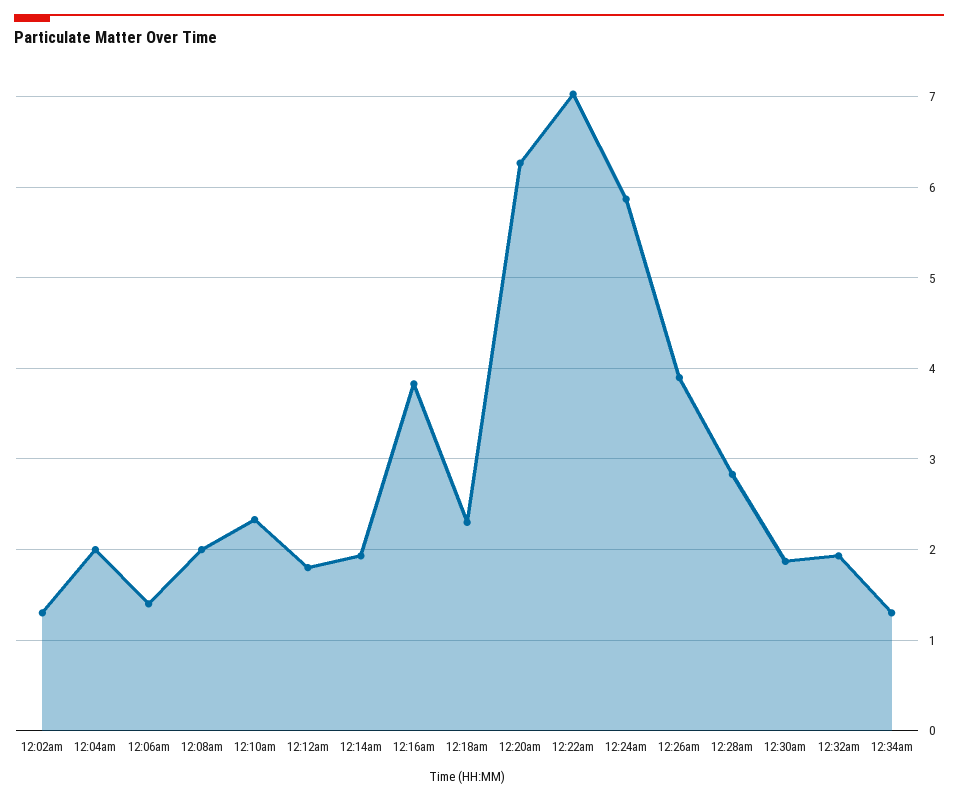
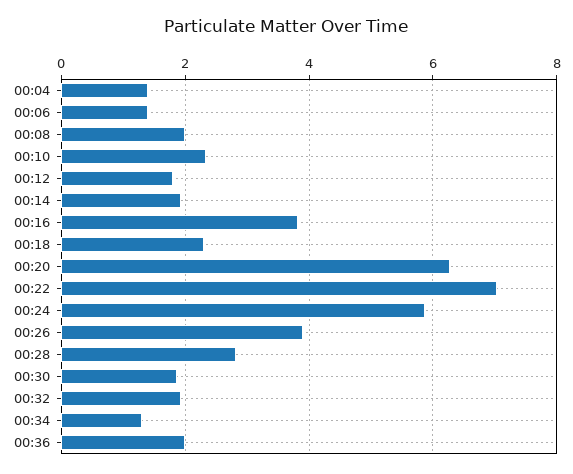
12:02am: 1.3 -> none
12:04am: 2 -> 1.4
00:36: none -> 2

